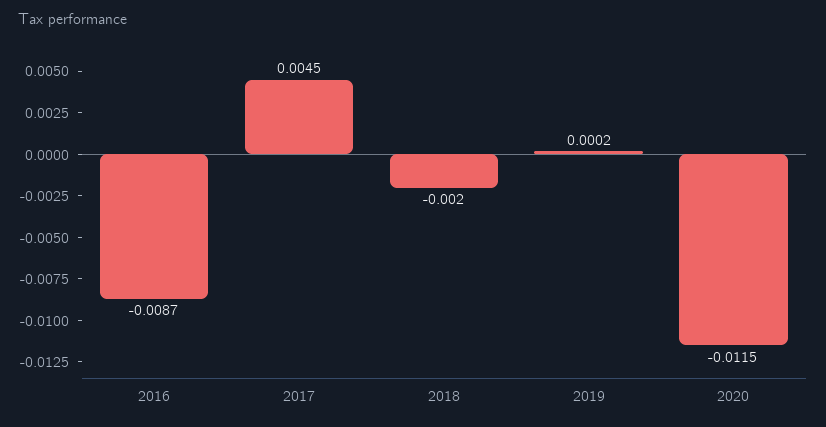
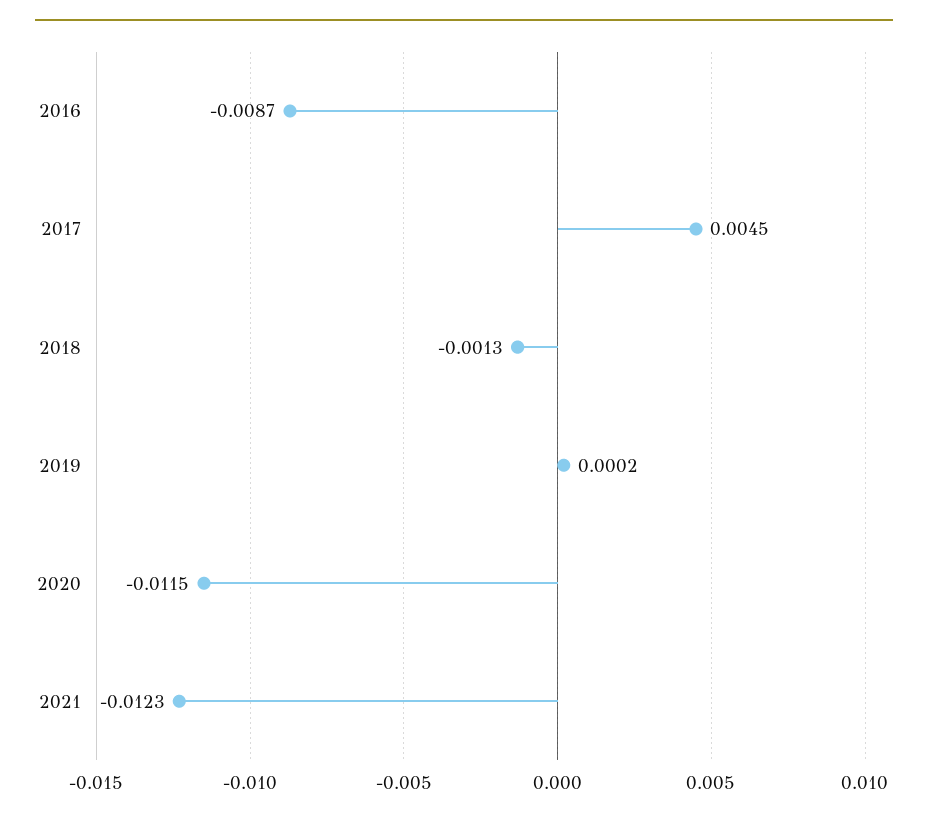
2018: -0.002 -> -0.0013
2021: none -> -0.0123

